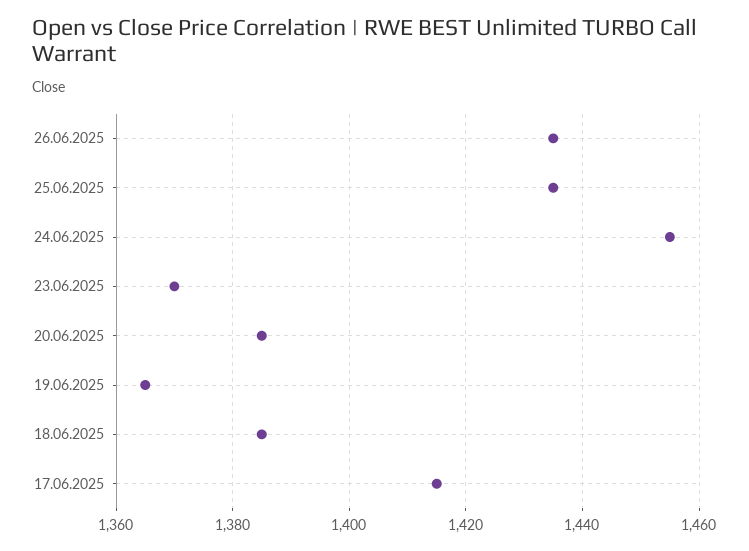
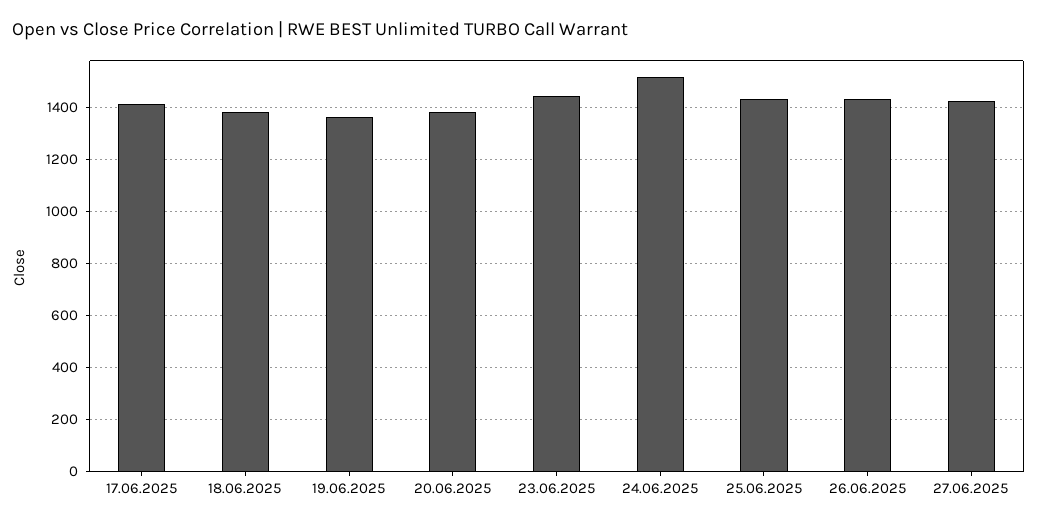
24.06.2025: 1455 -> 1525
23.06.2025: 1370 -> 1450
27.06.2025: none -> 1425

